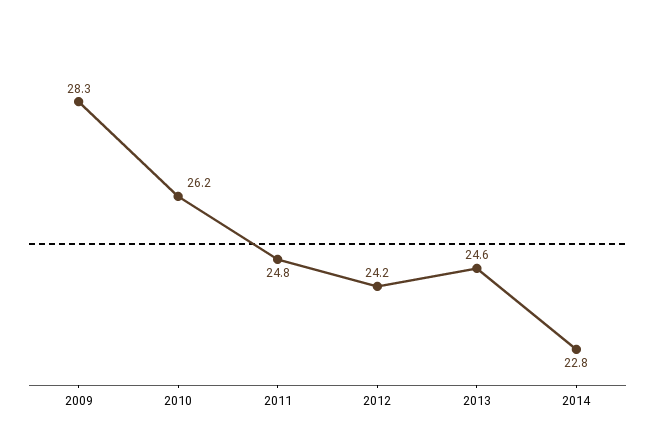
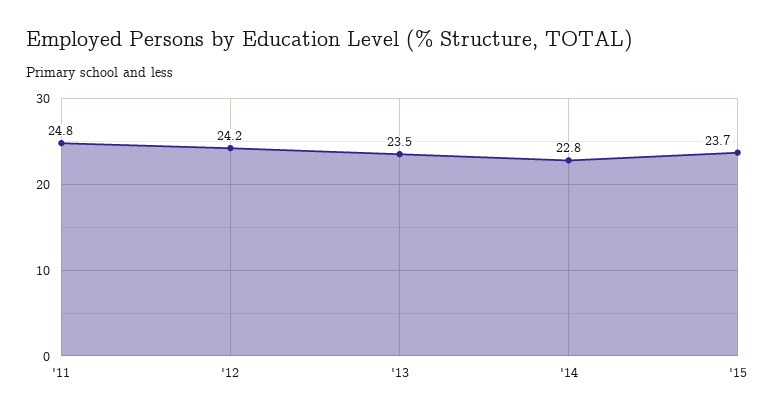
2009: 28.3 -> none
2010: 26.2 -> none
2013: 24.6 -> 23.5
'15: none -> 23.7

